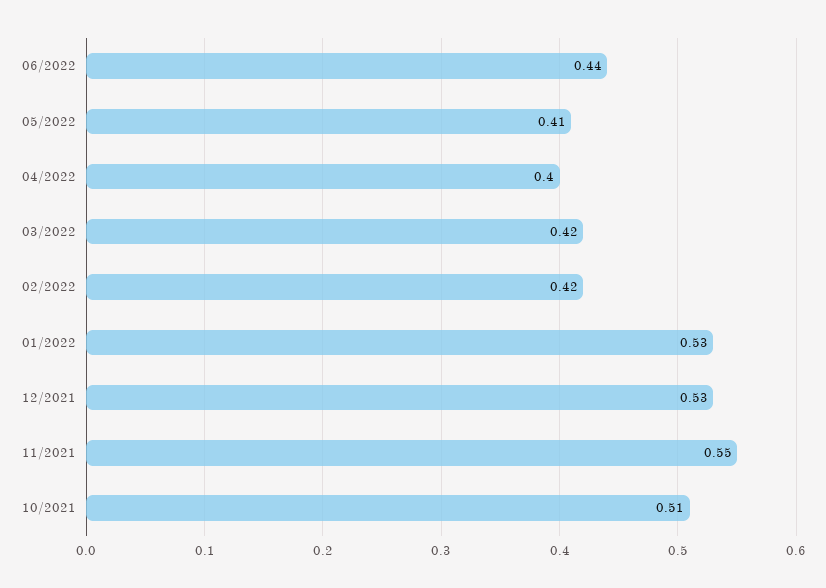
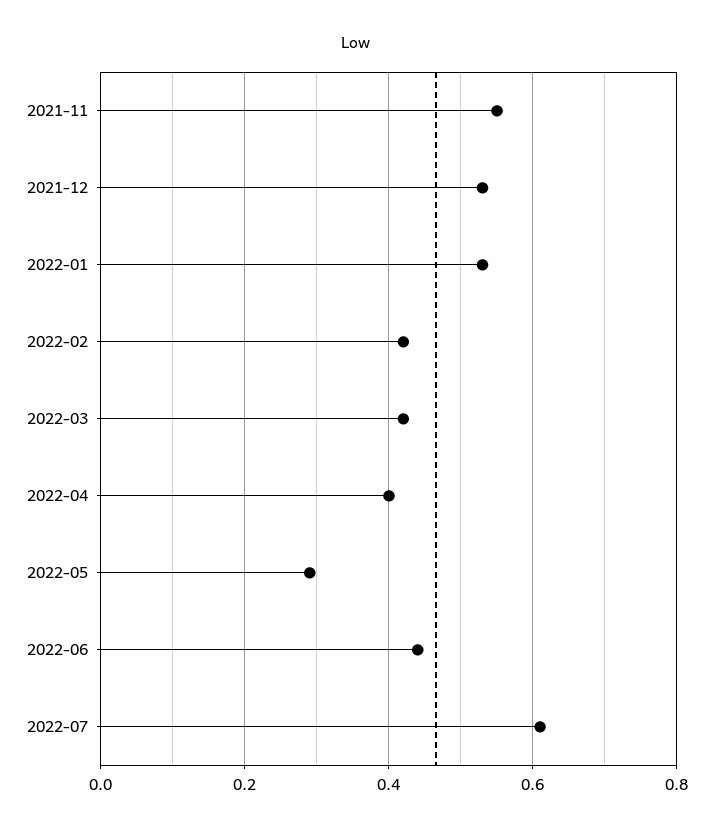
05/2022: 0.41 -> 0.3
10/2021: 0.51 -> none
2022-07: none -> 0.6

